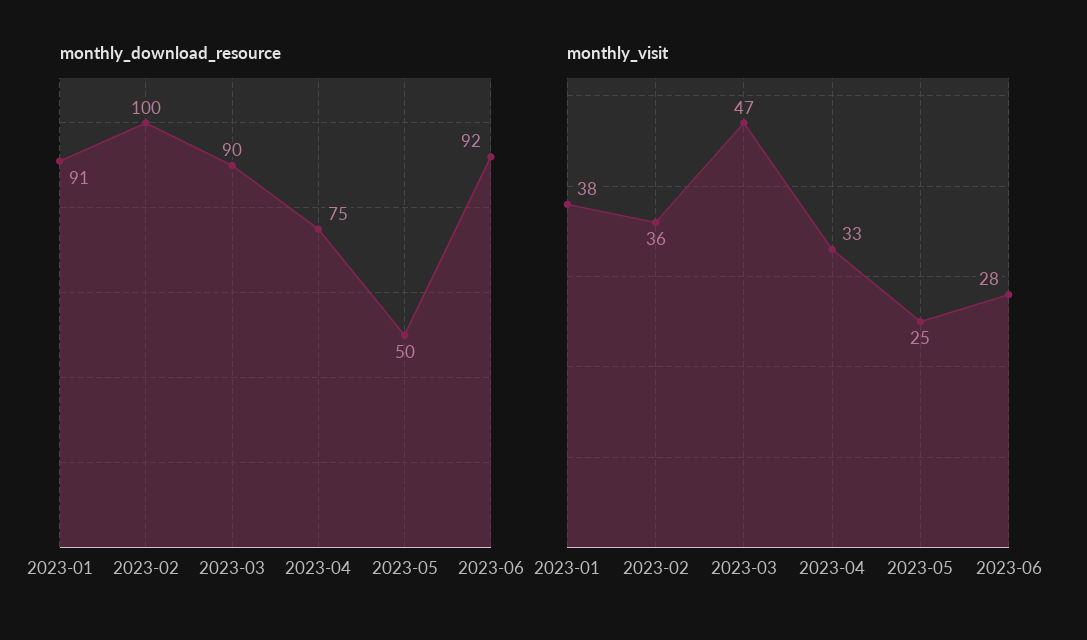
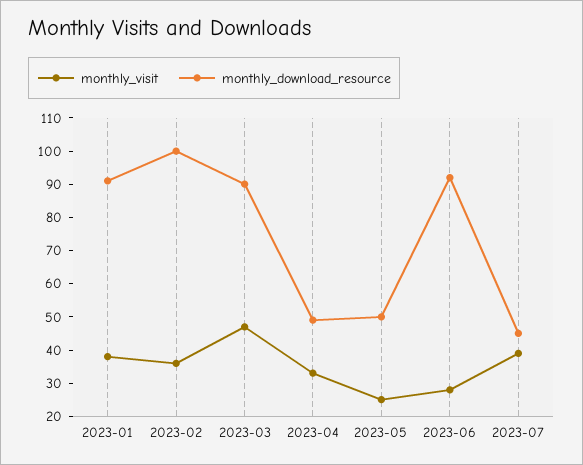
monthly_download_resource, 2023-04: 75 -> 50
monthly_visit, 2023-07: none -> 40
monthly_download_resource, 2023-07: none -> 45

